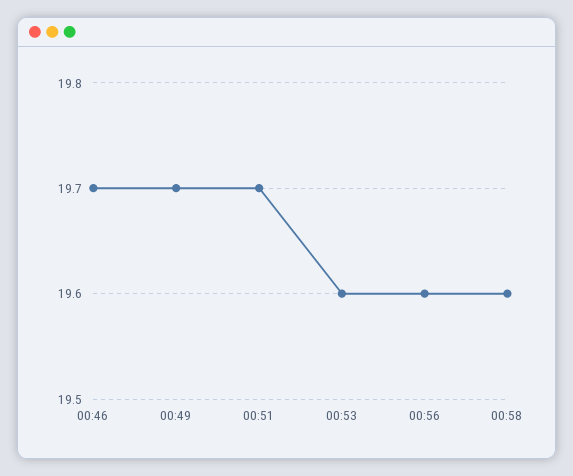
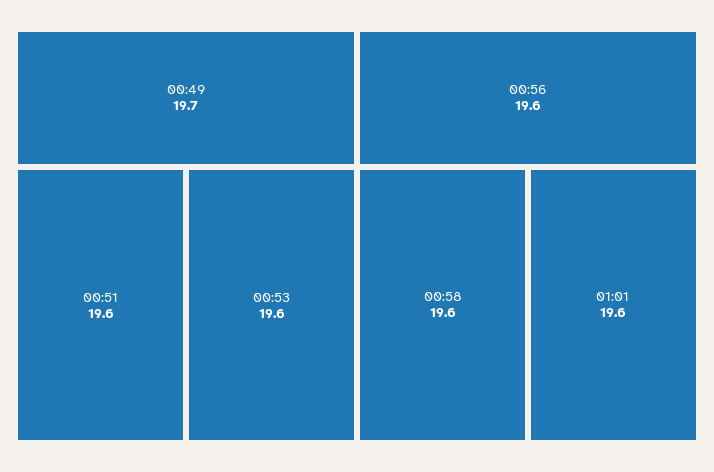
00:46: 19.7 -> none
00:51: 19.7 -> 19.6
01:01: none -> 19.6

